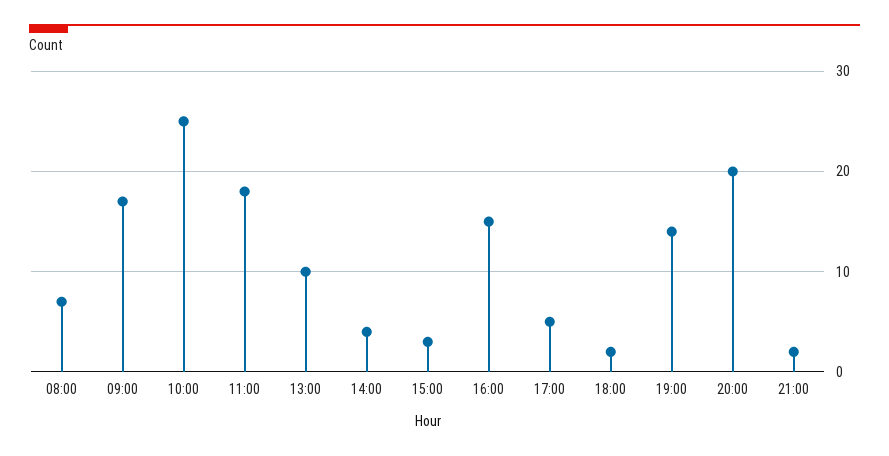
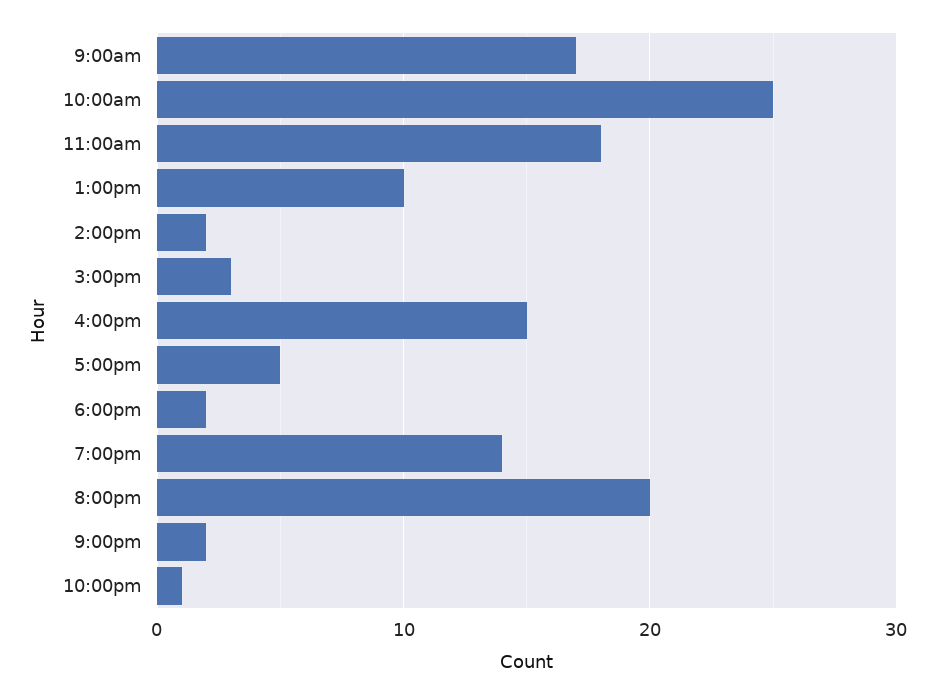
08:00: 7 -> none
14:00: 4 -> 2
10:00pm: none -> 1

